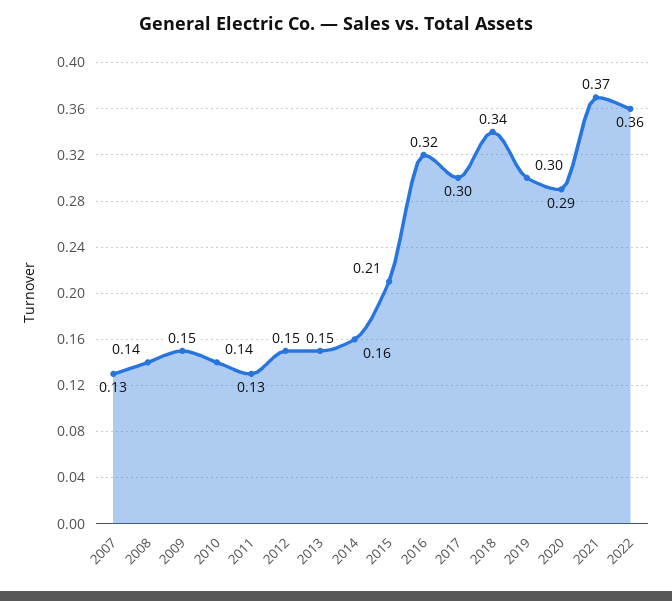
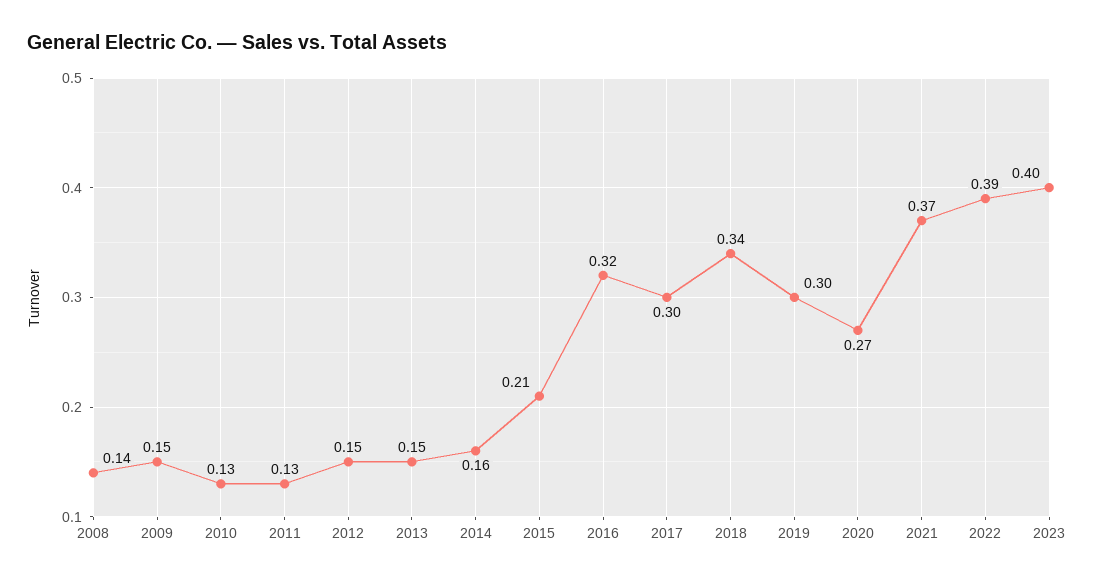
2007: 0.13 -> none
2010: 0.14 -> 0.13
2020: 0.29 -> 0.27
2022: 0.36 -> 0.39
2023: none -> 0.4

